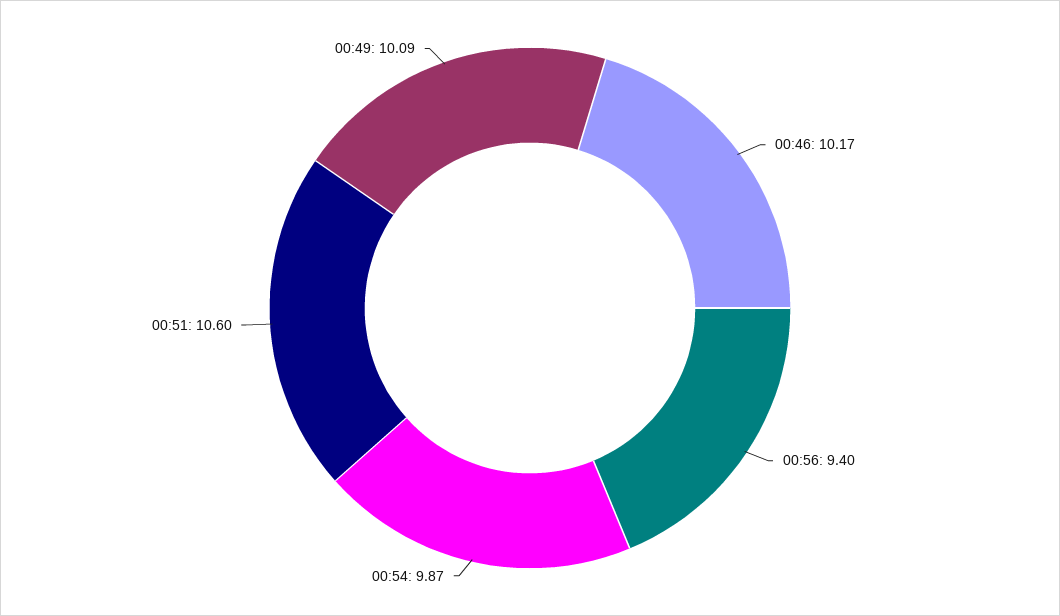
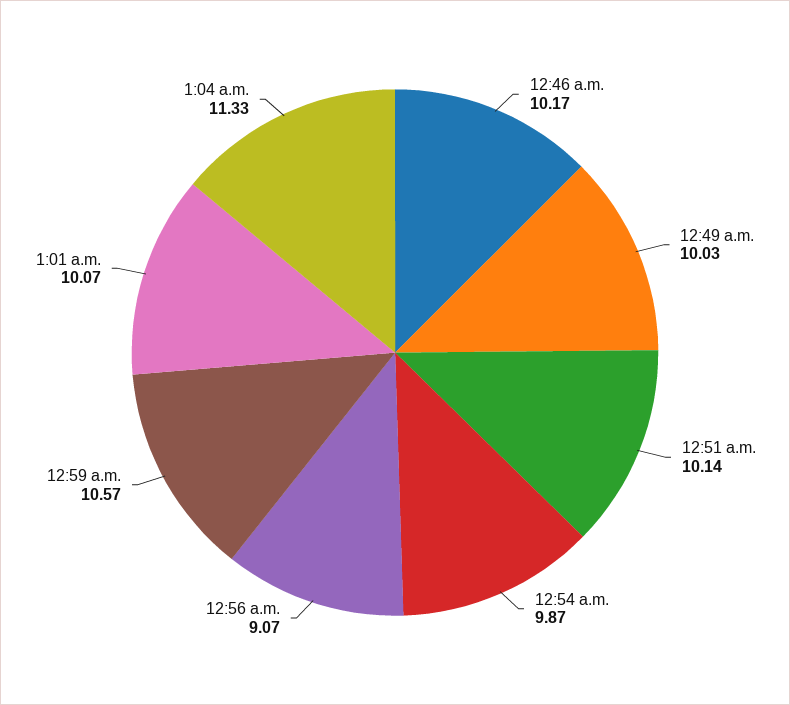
00:56: 9.4 -> 9.07
00:51: 10.6 -> 10.14
00:49: 10.09 -> 10.03
12:59 a.m.: none -> 10.57
1:01 a.m.: none -> 10.07
1:04 a.m.: none -> 11.33

